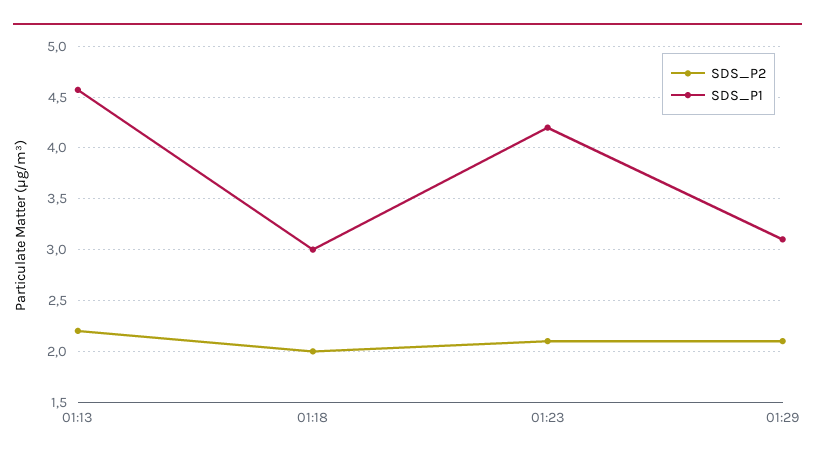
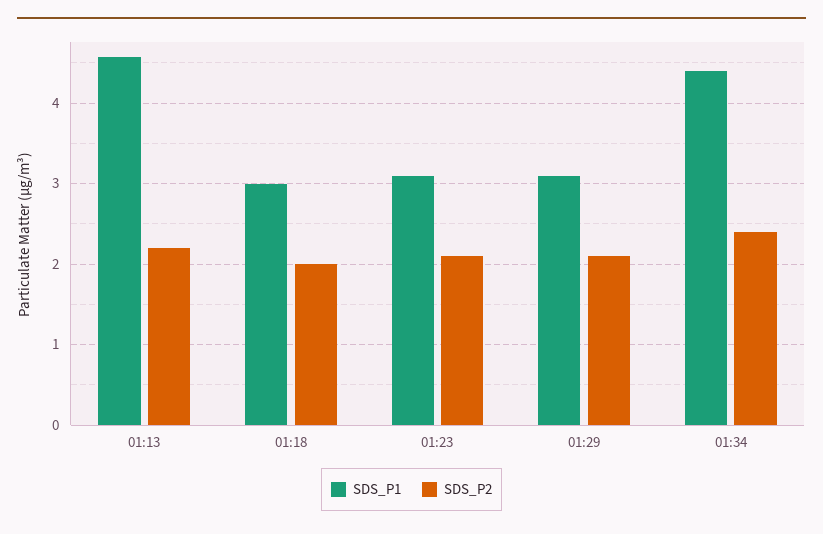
SDS_P1, 01:23: 4.2 -> 3.1
SDS_P1, 01:34: none -> 4.4
SDS_P2, 01:34: none -> 2.4

